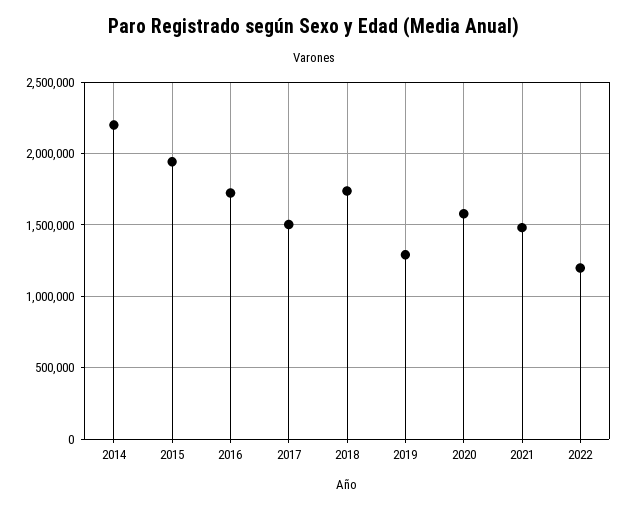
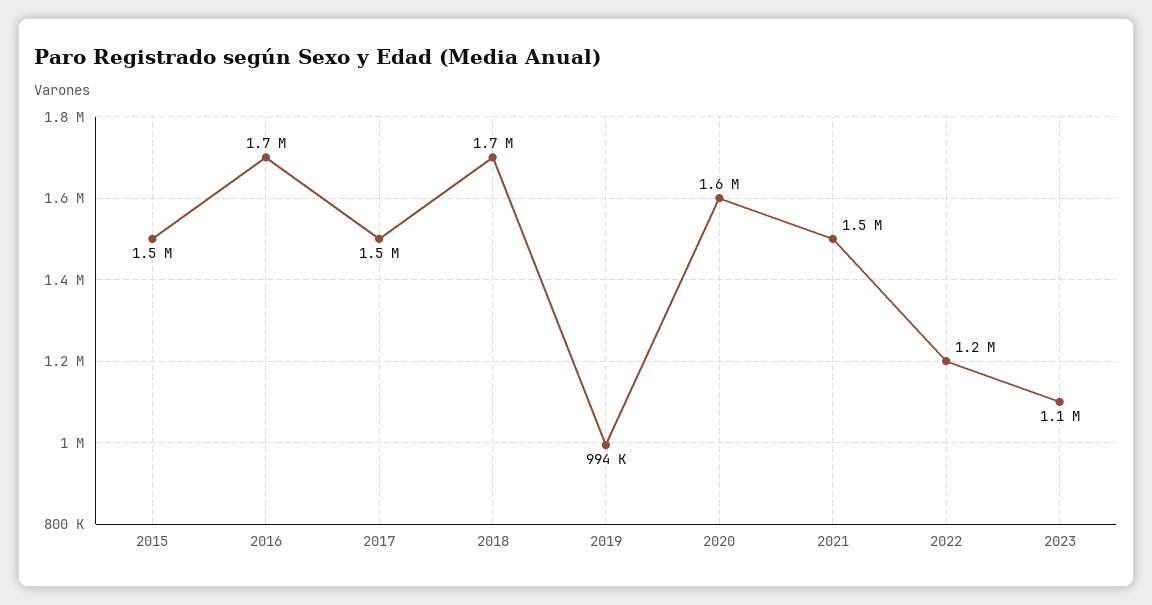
2014: 2200000 -> none
2015: 1950000 -> 1500000
2019: 1300000 -> 994000
2023: none -> 1100000

